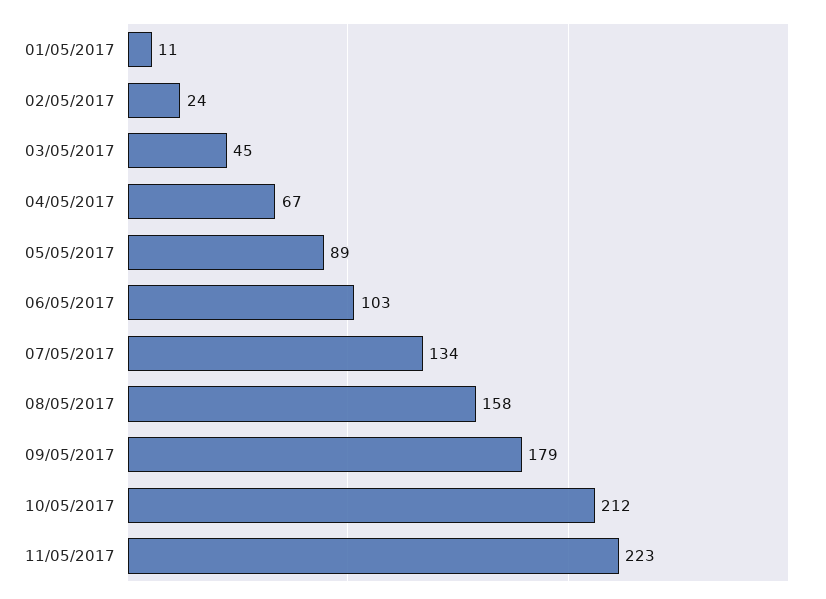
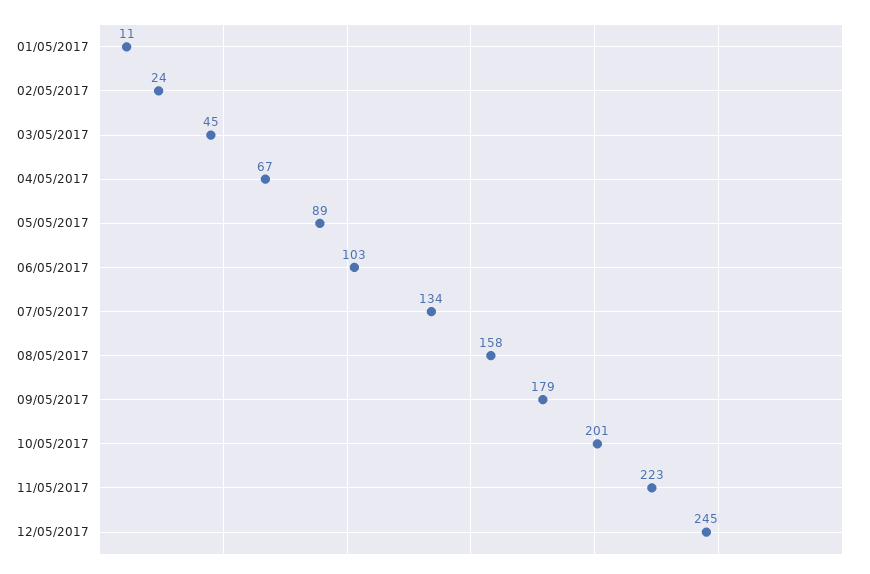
10/05/2017: 212 -> 201
12/05/2017: none -> 245

